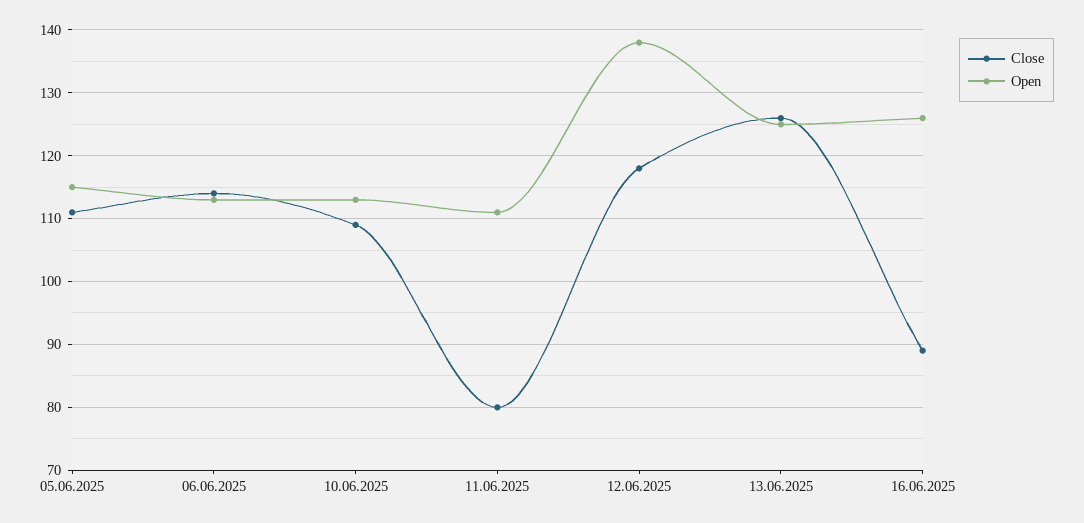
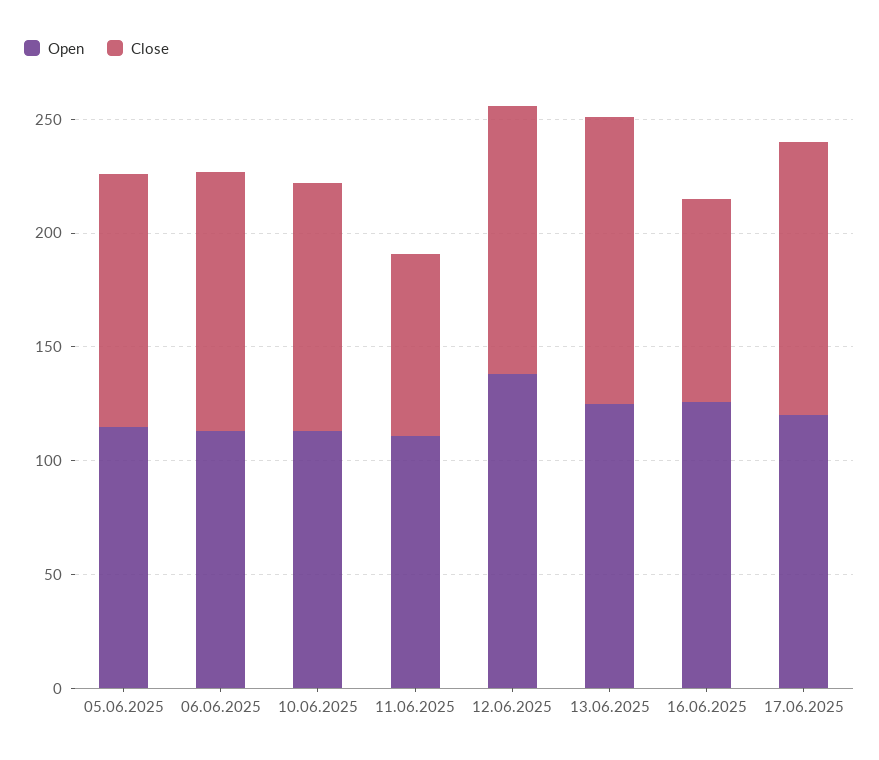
Open, 17.06.2025: none -> 120
Close, 17.06.2025: none -> 120

